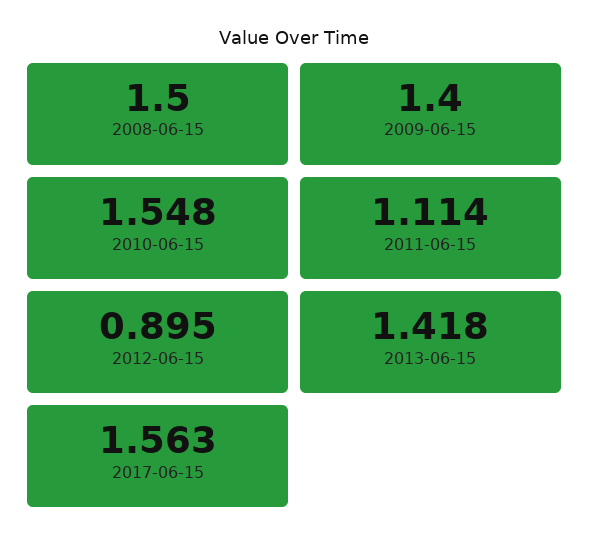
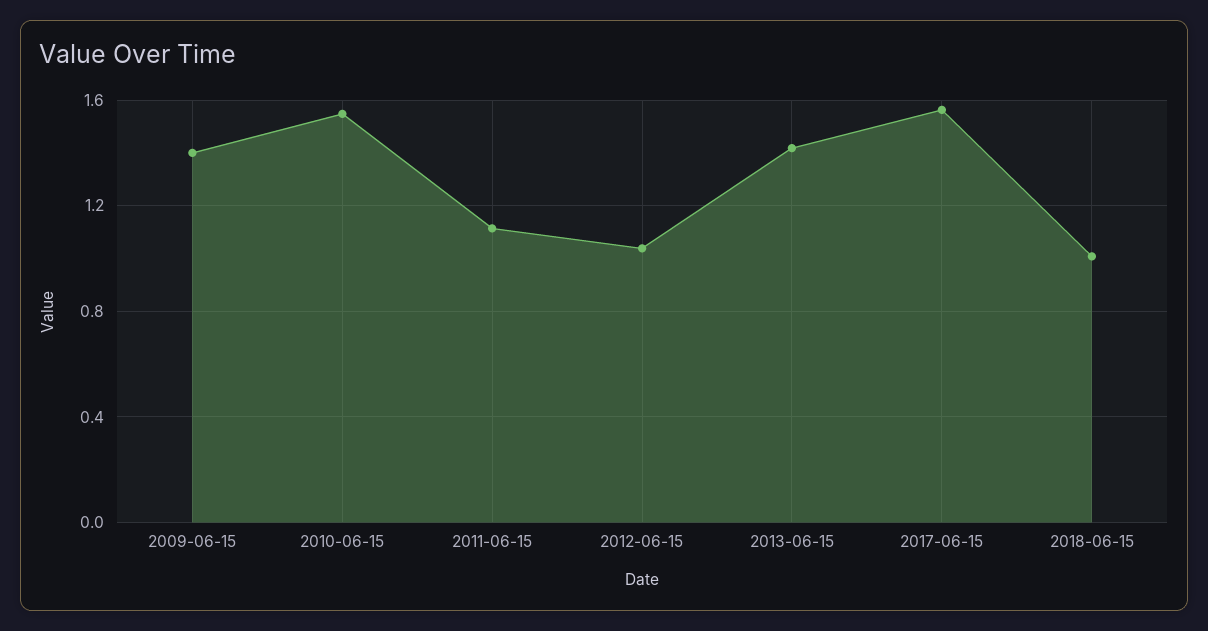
2008-06-15: 1.5 -> none
2012-06-15: 0.895 -> 1.05
2018-06-15: none -> 1

